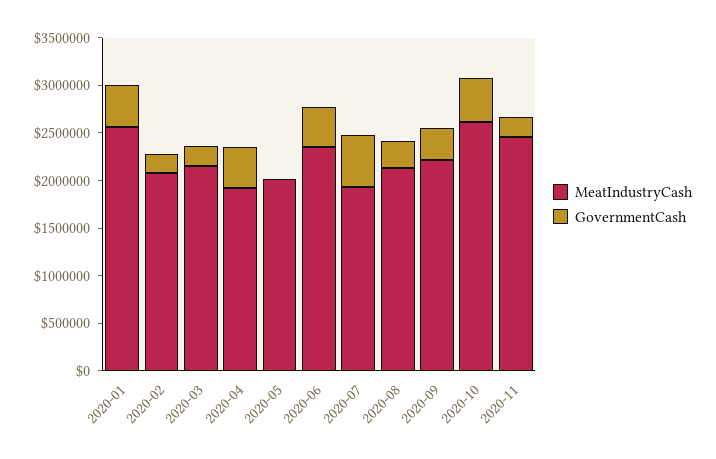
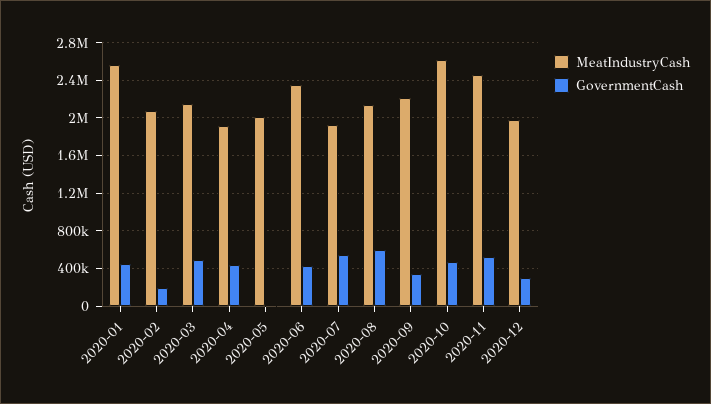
GovernmentCash, 2020-03: 200000 -> 500000
GovernmentCash, 2020-08: 300000 -> 600000
GovernmentCash, 2020-11: 200000 -> 500000
MeatIndustryCash, 2020-12: none -> 2000000
GovernmentCash, 2020-12: none -> 300000

